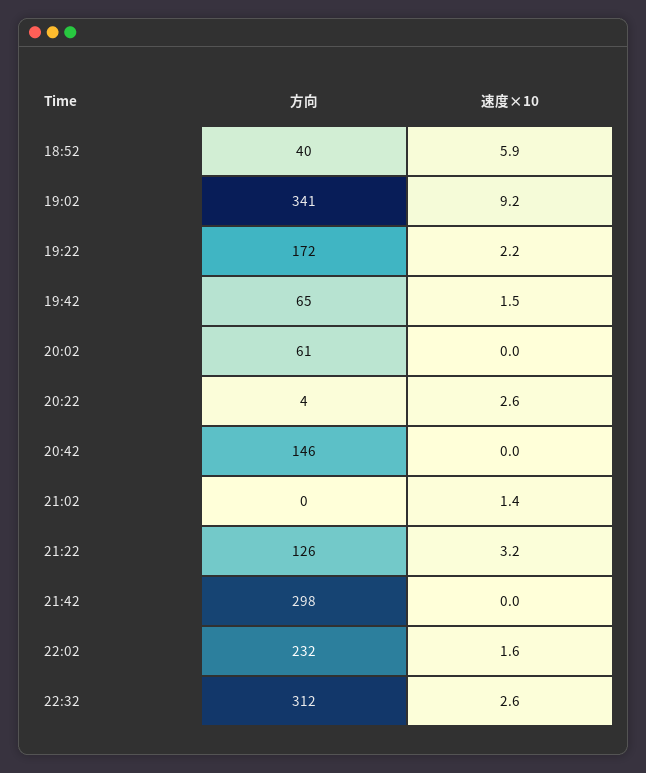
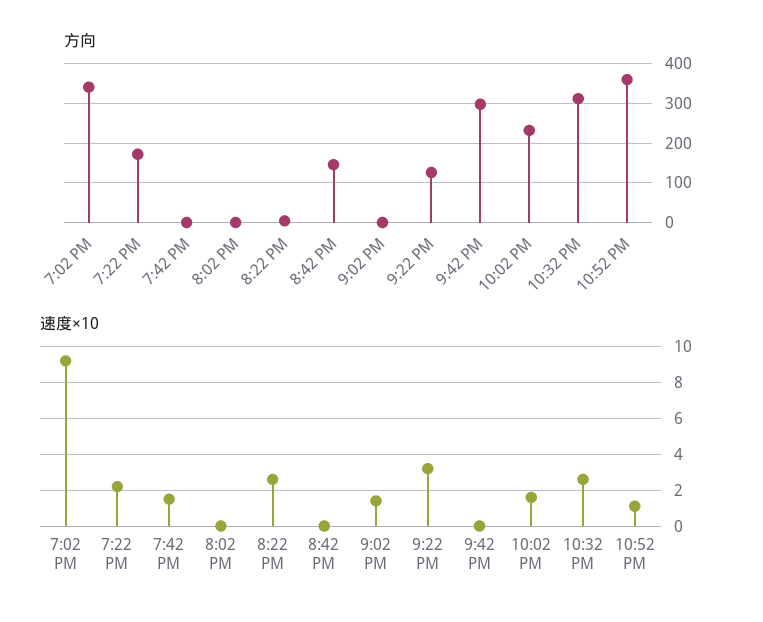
方向, 18:52: 40 -> none
速度×10, 18:52: 5.9 -> none
方向, 19:42: 65 -> 0
方向, 20:02: 61 -> 0
方向, 10:52 PM: none -> 360
速度×10, 10:52 PM: none -> 1

